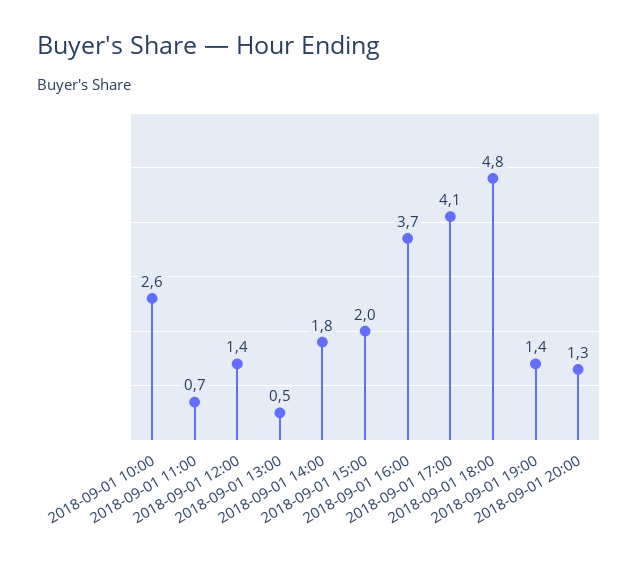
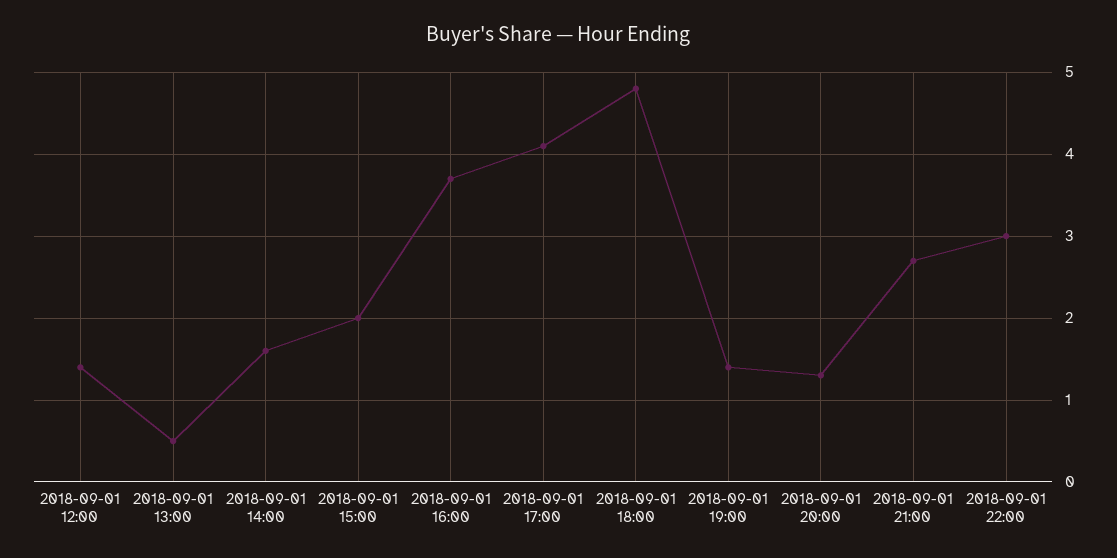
2018-09-01 10:00: 2.6 -> none
2018-09-01 11:00: 0.7 -> none
2018-09-01 14:00: 1.8 -> 1.6
2018-09-01 21:00: none -> 2.7
2018-09-01 22:00: none -> 3

